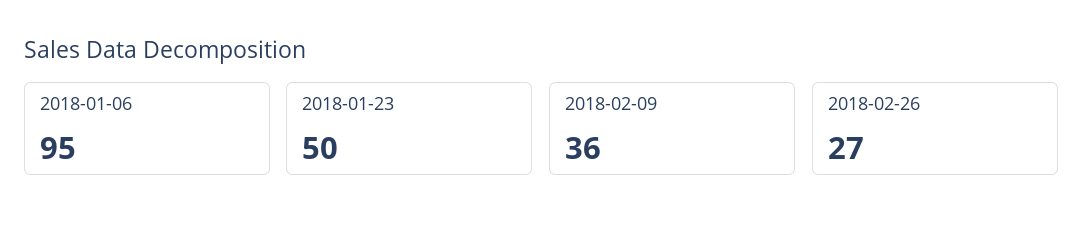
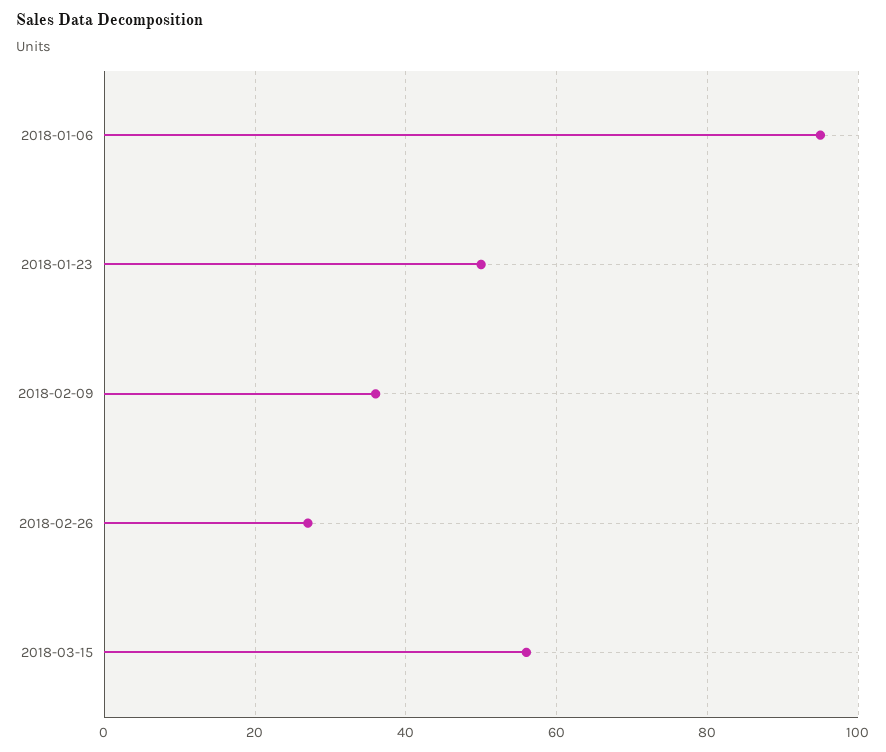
2018-03-15: none -> 55

